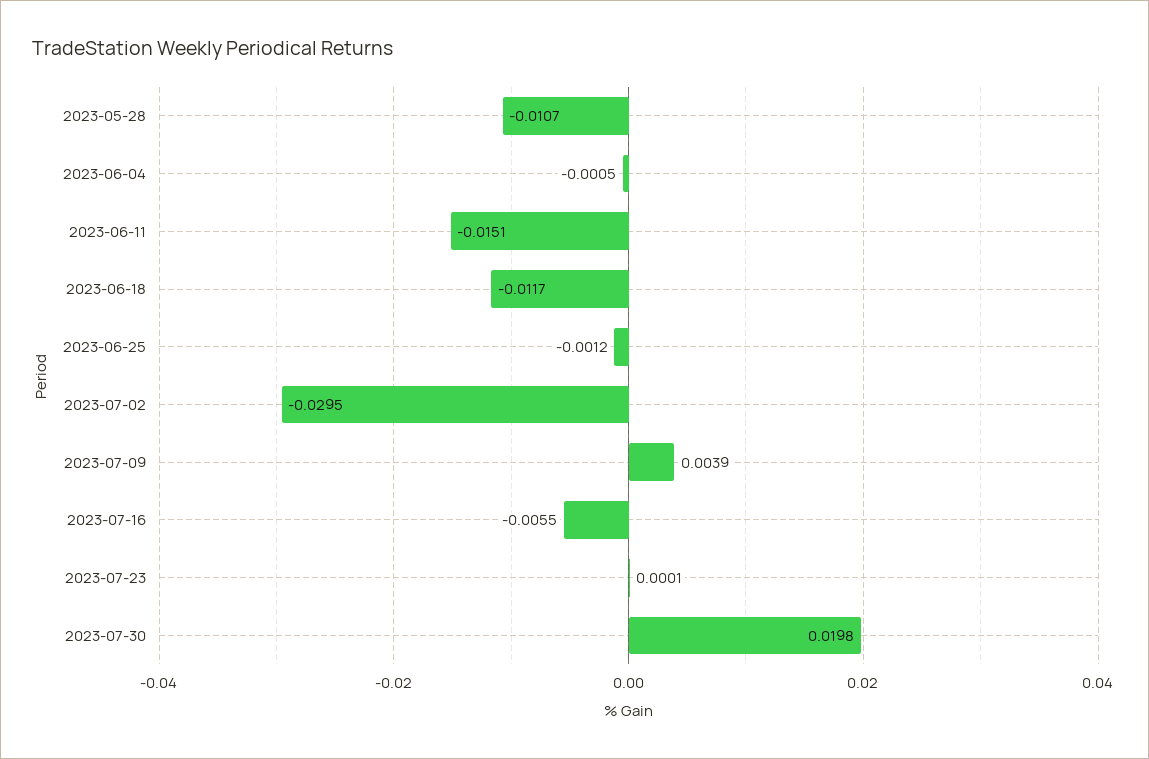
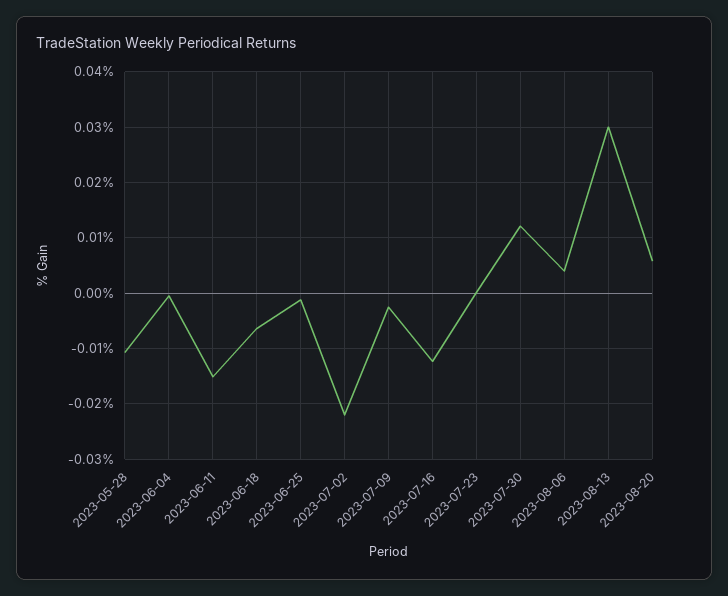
2023-06-18: -0.0117 -> -0.006
2023-07-02: -0.0295 -> -0.022
2023-07-09: 0.0039 -> -0.002
2023-07-16: -0.0055 -> -0.012
2023-07-30: 0.0198 -> 0.012
2023-08-06: none -> 0.004
2023-08-13: none -> 0.03
2023-08-20: none -> 0.006

